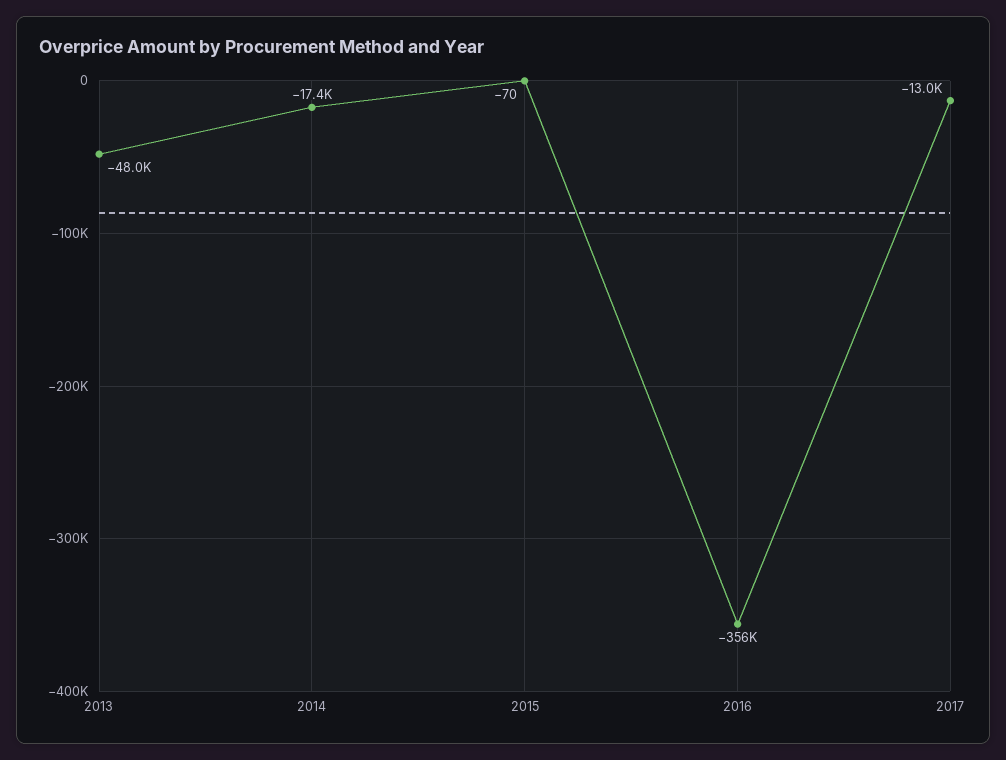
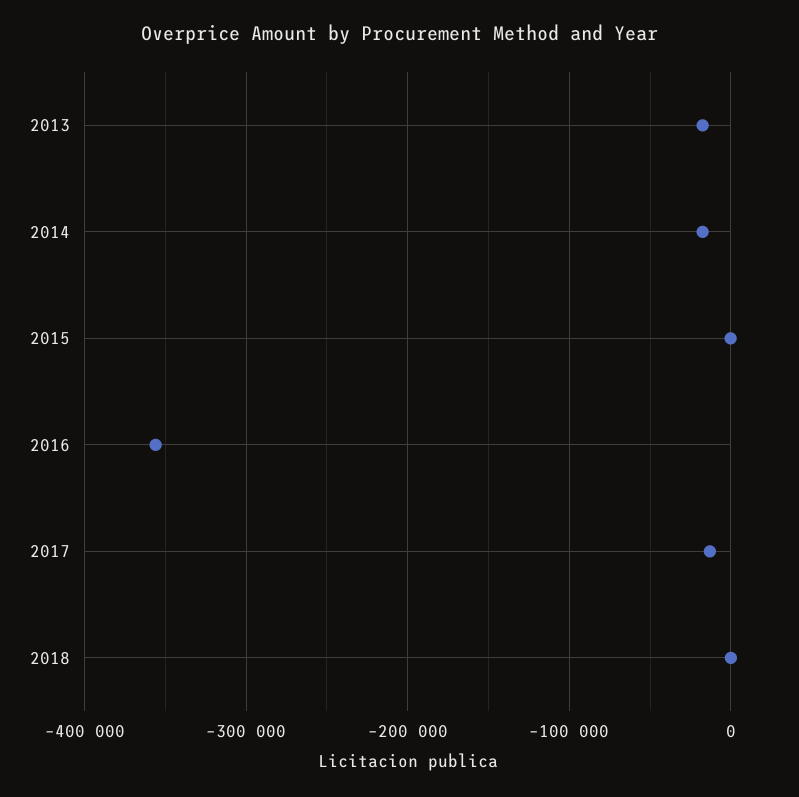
2013: -48000 -> -20000
2018: none -> 0

